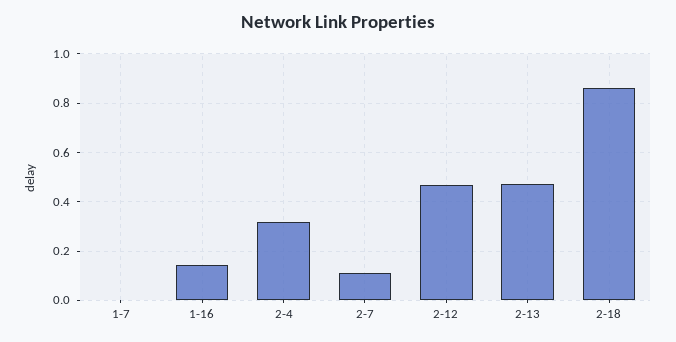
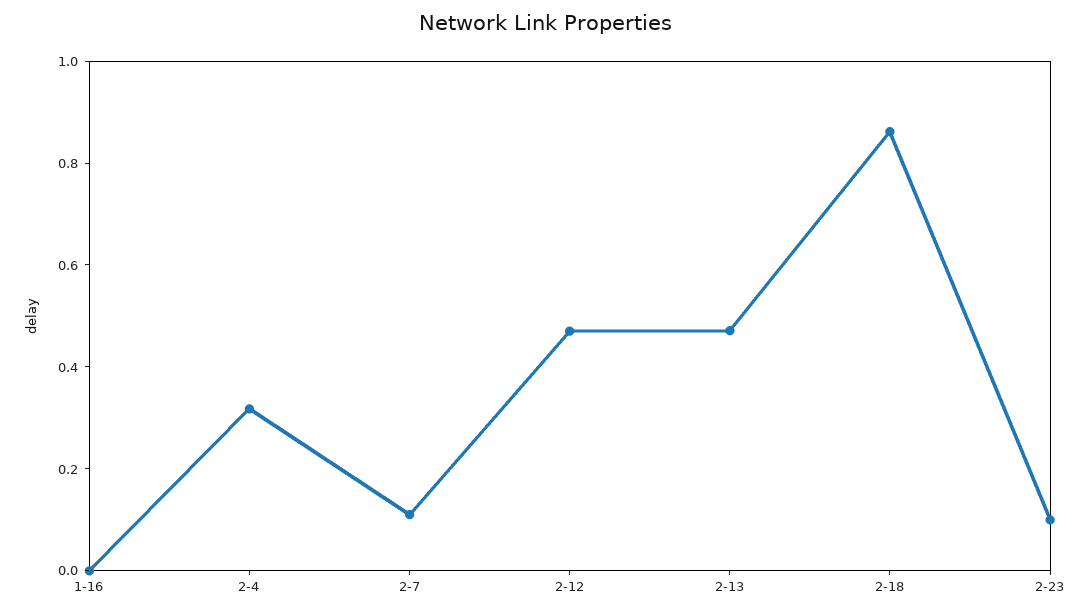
1-7: 0 -> none
1-16: 0.15 -> 0
2-23: none -> 0.1

